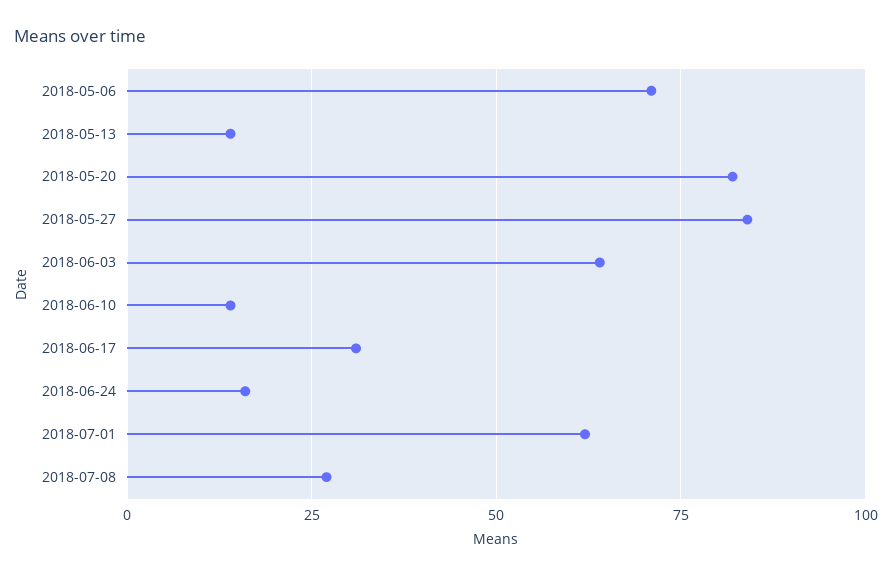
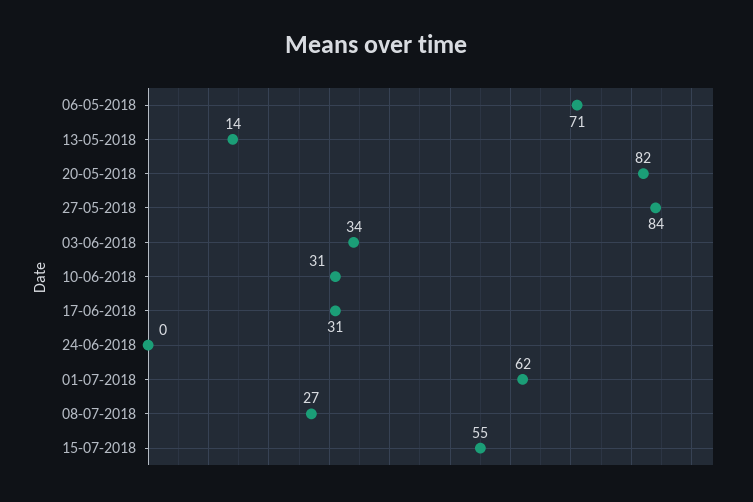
2018-06-03: 65 -> 34
2018-06-10: 15 -> 31
2018-06-24: 15 -> 0
15-07-2018: none -> 55

